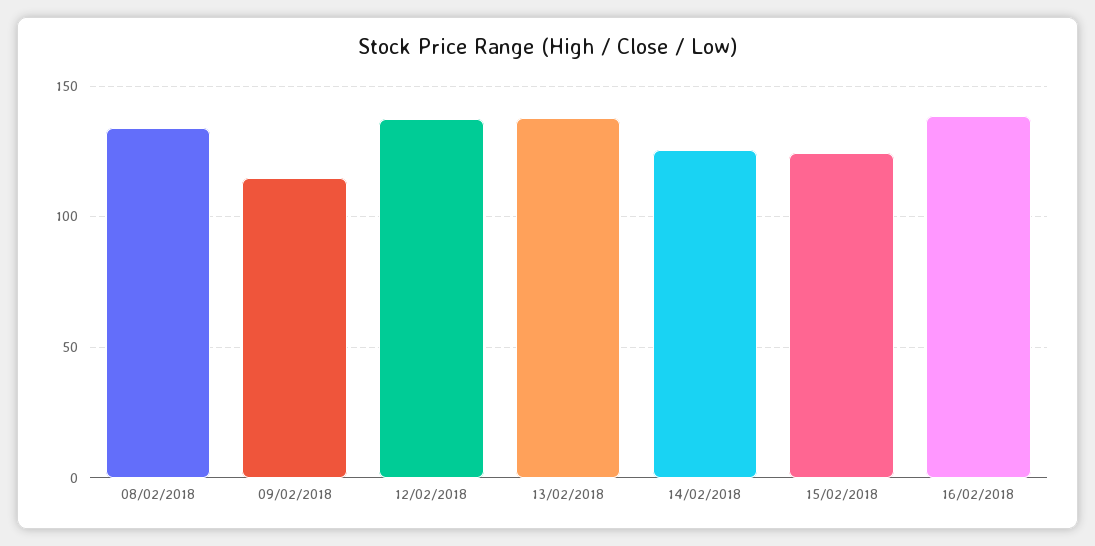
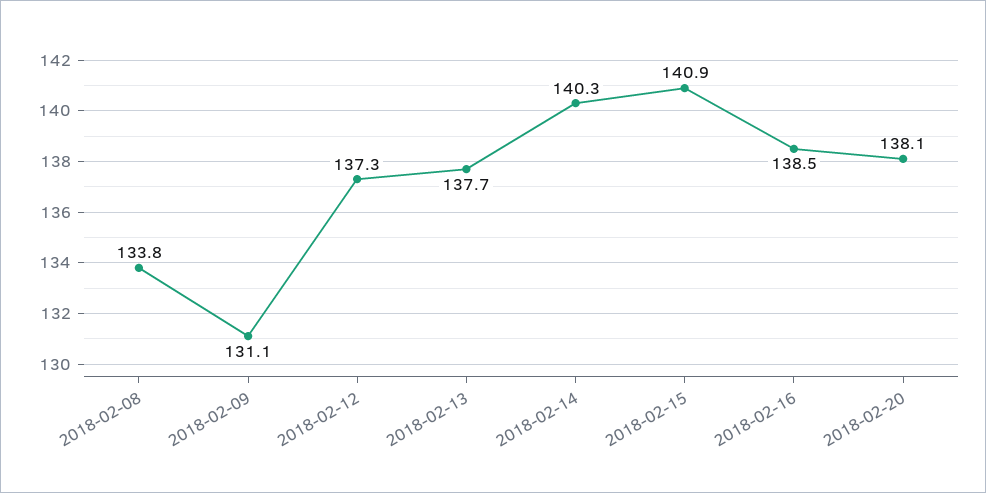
09/02/2018: 115 -> 131.1
14/02/2018: 125 -> 140.3
15/02/2018: 125 -> 140.9
2018-02-20: none -> 138.1

